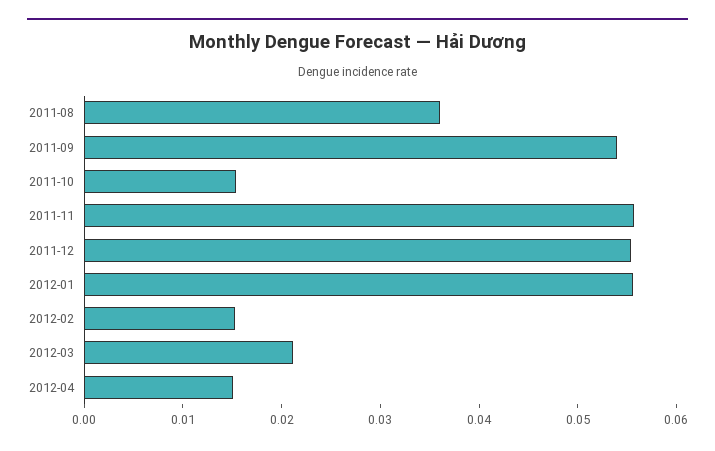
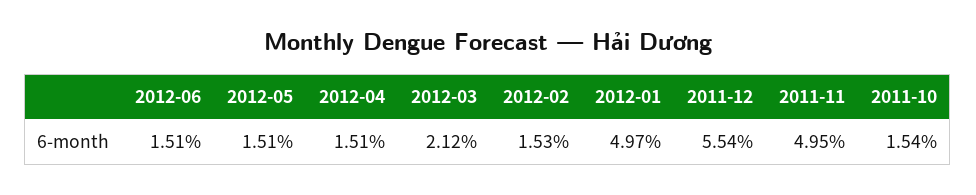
2011-08: 0.036 -> none
2011-09: 0.054 -> none
2011-11: 0.056 -> 0.0495
2012-01: 0.056 -> 0.0497
2012-06: none -> 0.0151
2012-05: none -> 0.0151

